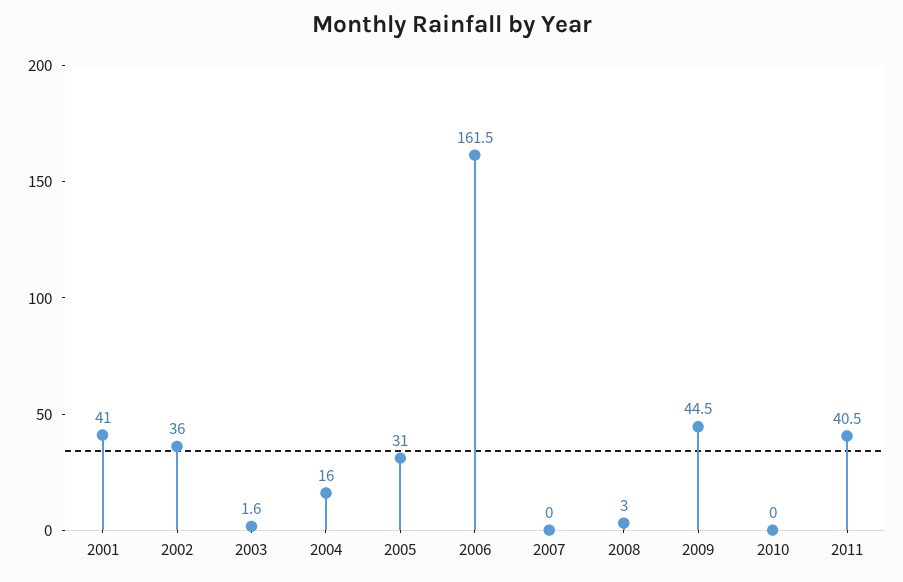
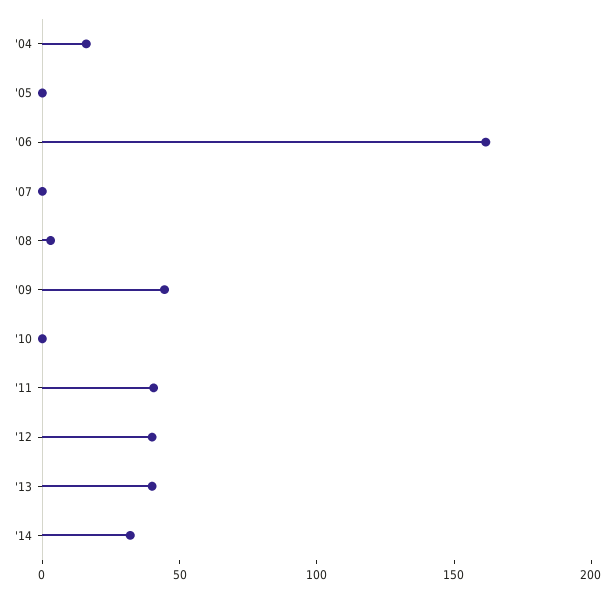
2001: 41 -> none
2002: 36 -> none
2003: 1.6 -> none
2005: 31 -> 0
'12: none -> 40
'13: none -> 40
'14: none -> 30

